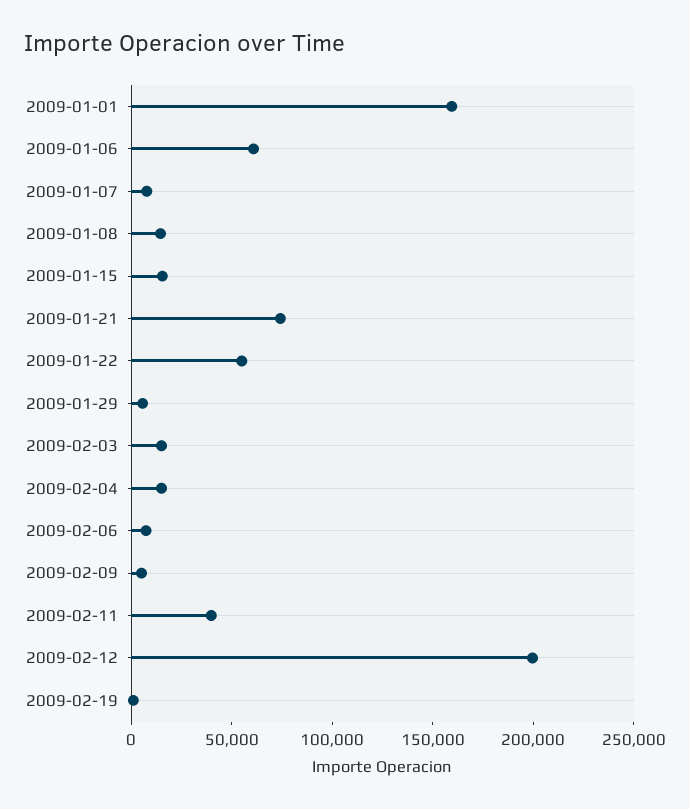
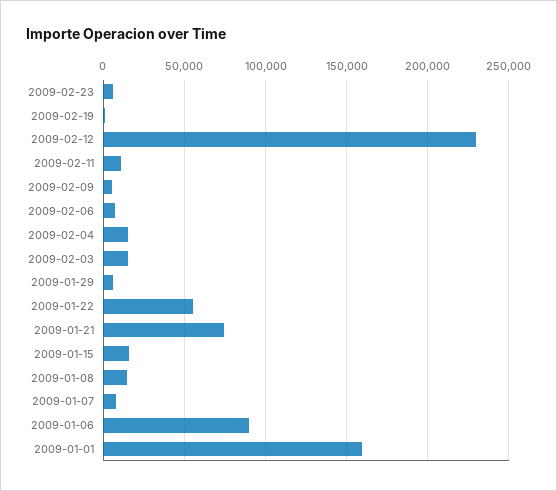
2009-01-06: 60000 -> 90000
2009-02-11: 40000 -> 10000
2009-02-12: 200000 -> 230000
2009-02-23: none -> 5000

